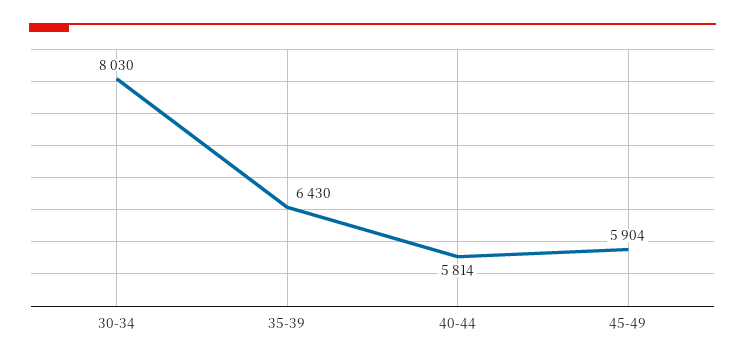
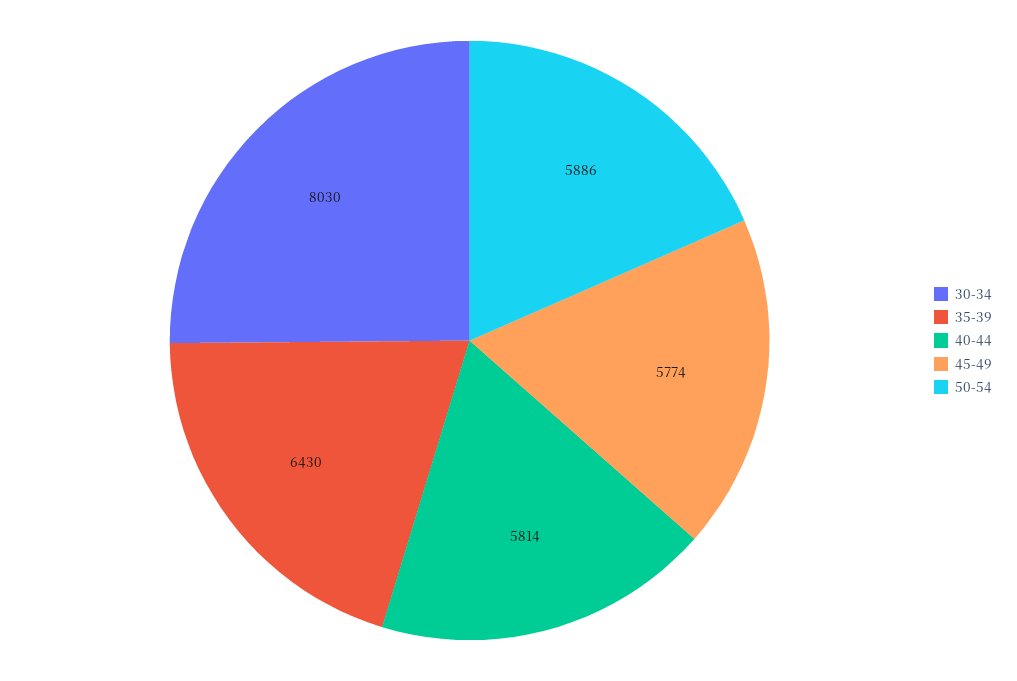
45-49: 5904 -> 5774
50-54: none -> 5886

